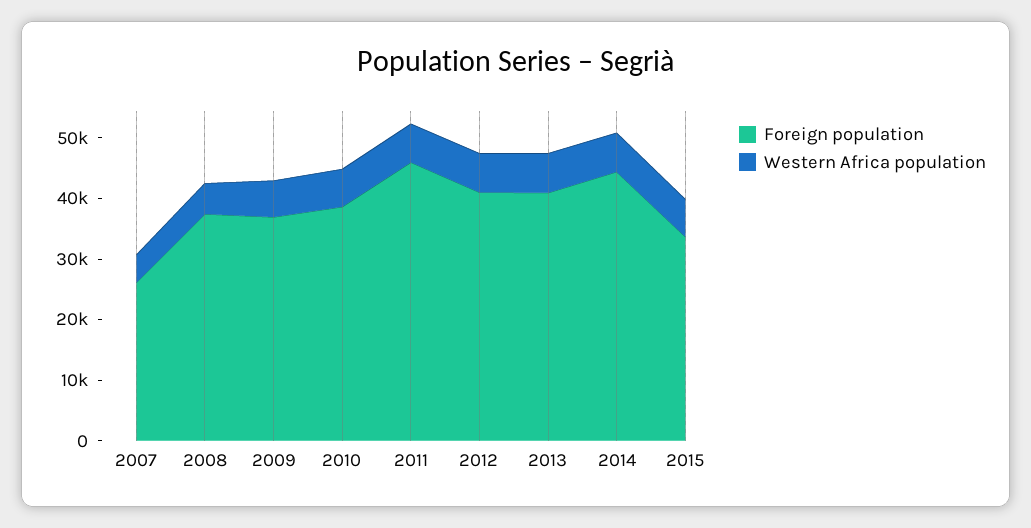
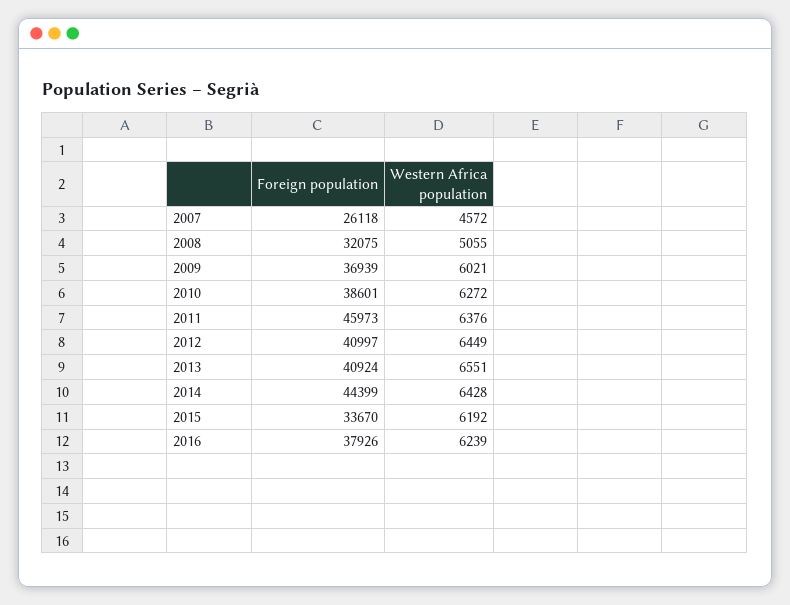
Foreign population, 2008: 38000 -> 32075
Foreign population, 2016: none -> 37926
Western Africa population, 2016: none -> 6239

